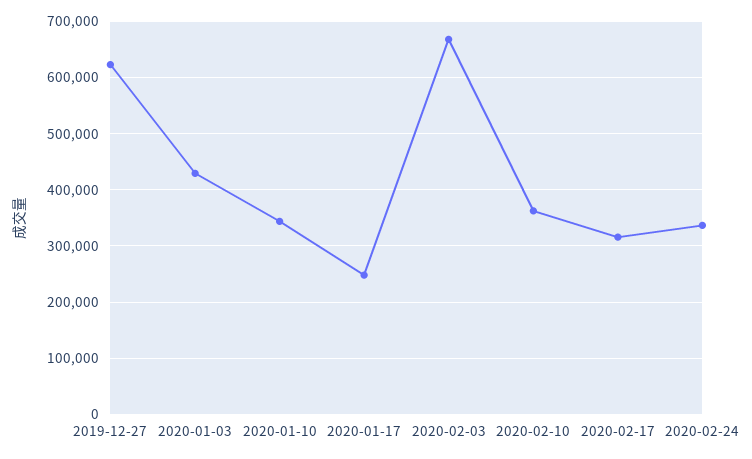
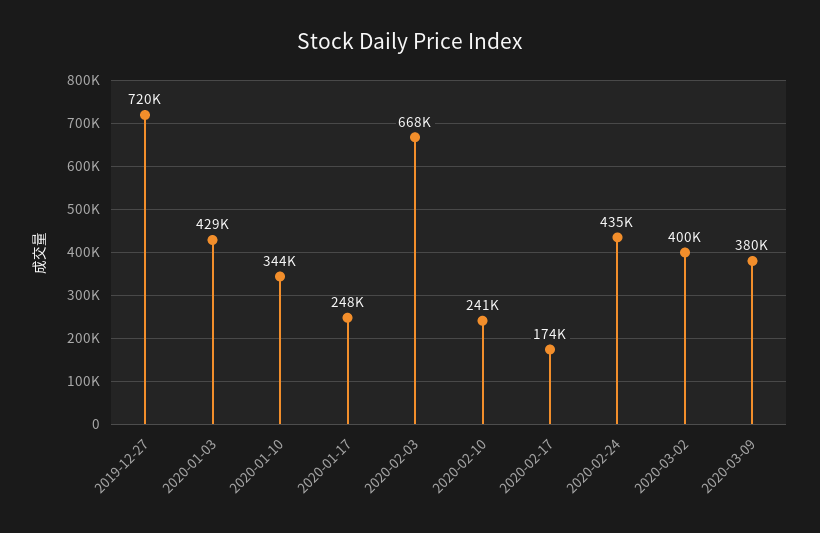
2019-12-27: 620000 -> 720000
2020-02-10: 360000 -> 241000
2020-02-17: 320000 -> 174000
2020-02-24: 340000 -> 435000
2020-03-02: none -> 400000
2020-03-09: none -> 380000

